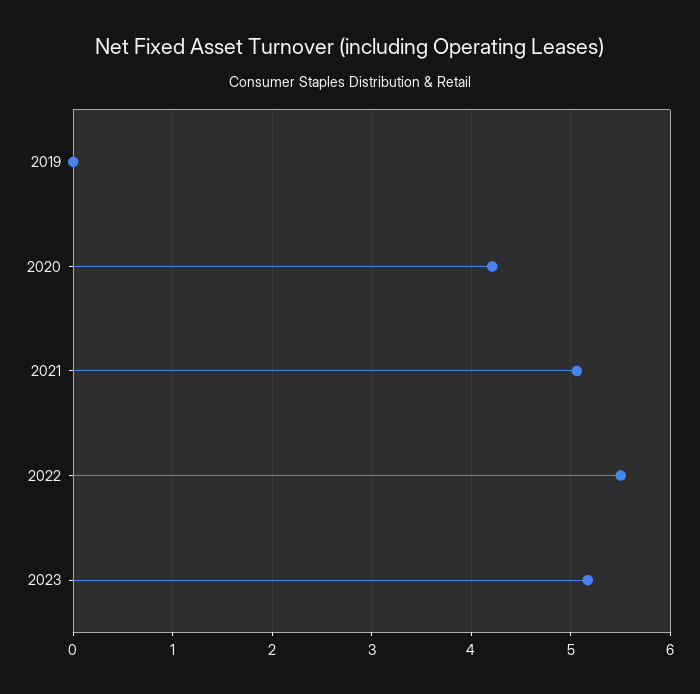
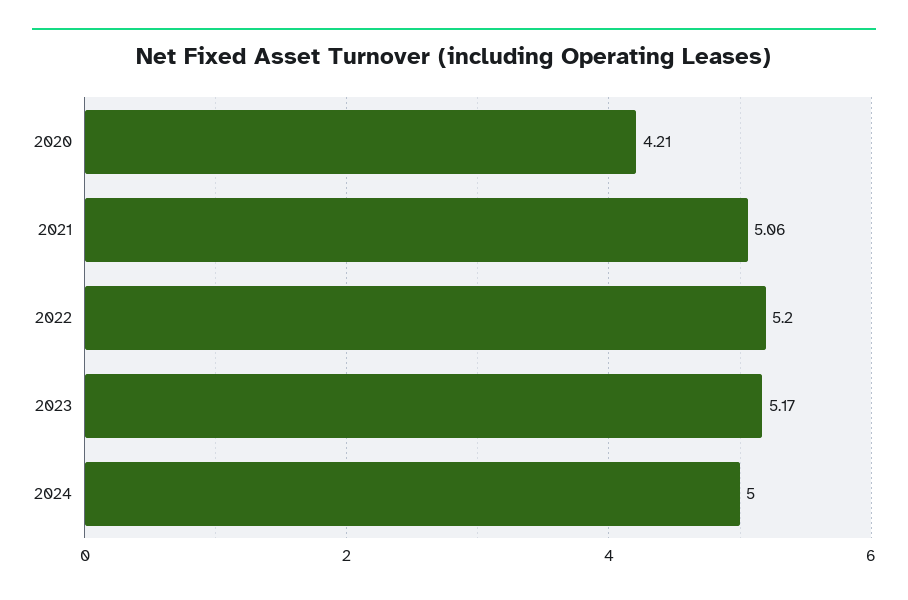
2019: 0 -> none
2022: 5.5 -> 5.2
2024: none -> 5

